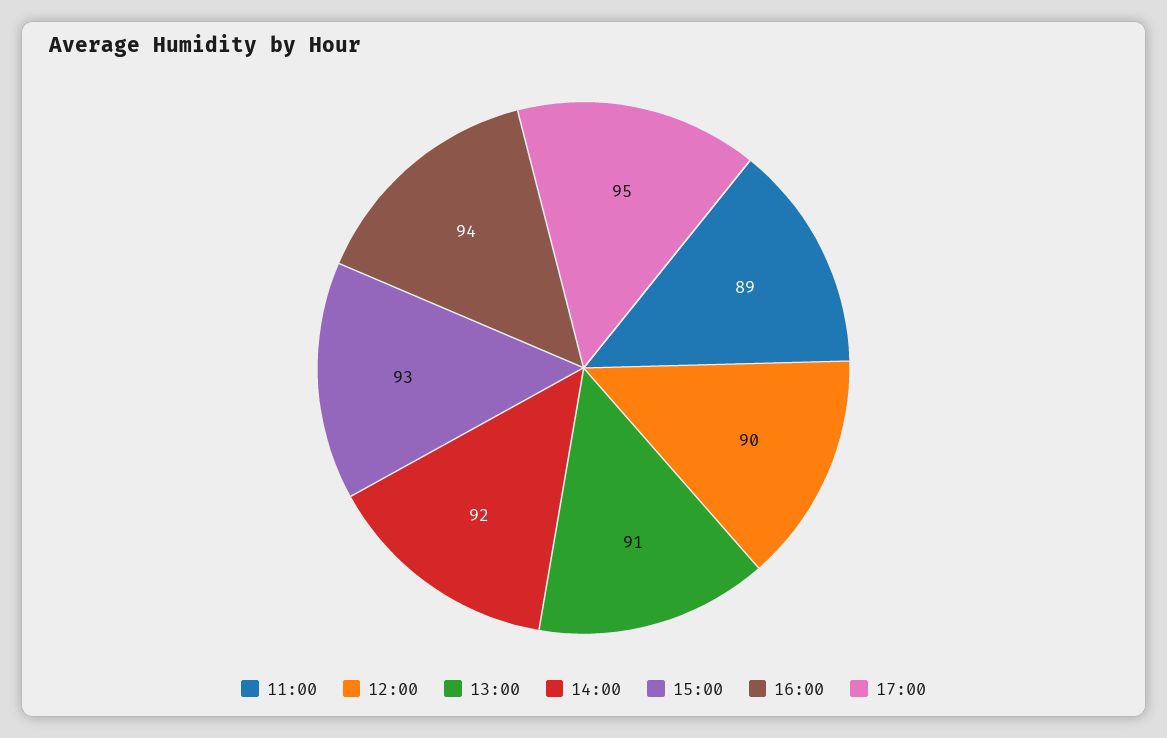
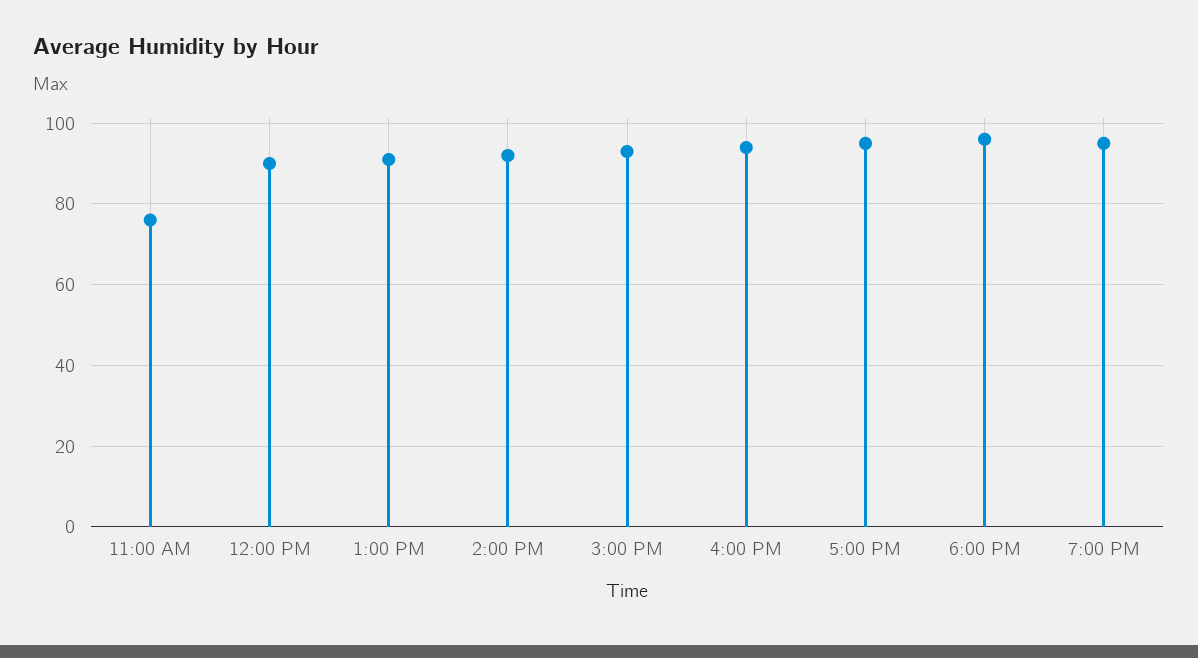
11:00: 89 -> 75
6:00 PM: none -> 95
7:00 PM: none -> 95

